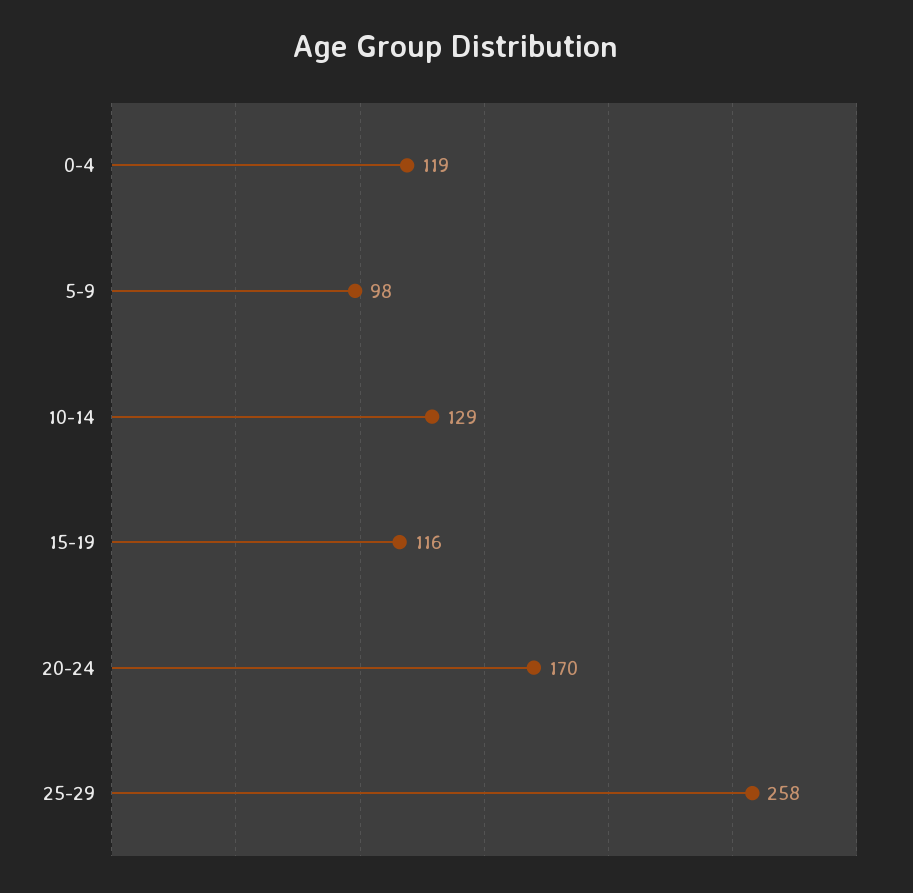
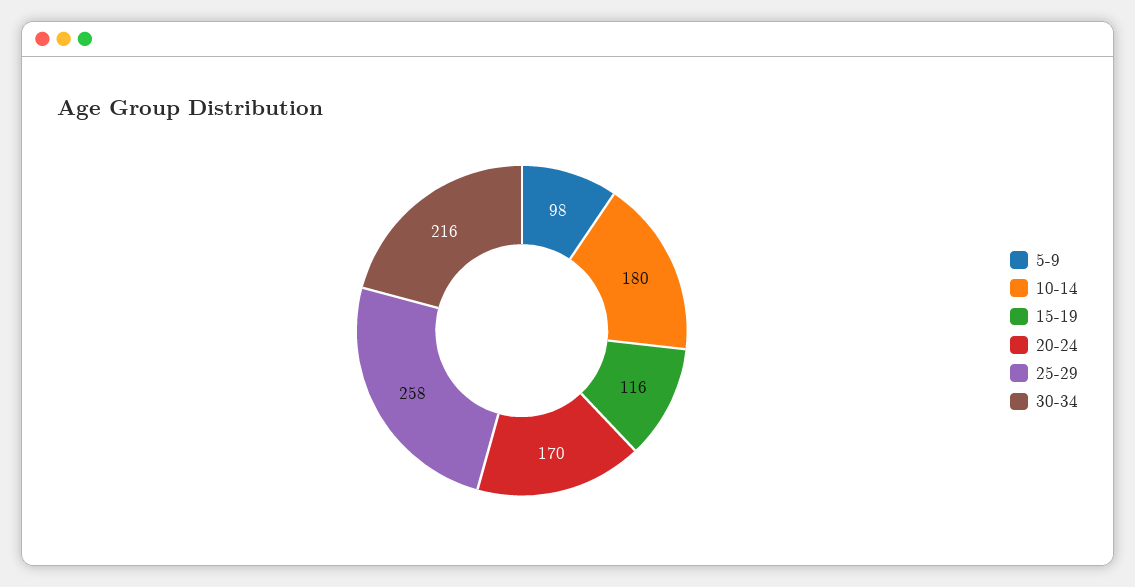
0-4: 119 -> none
10-14: 129 -> 180
30-34: none -> 216

